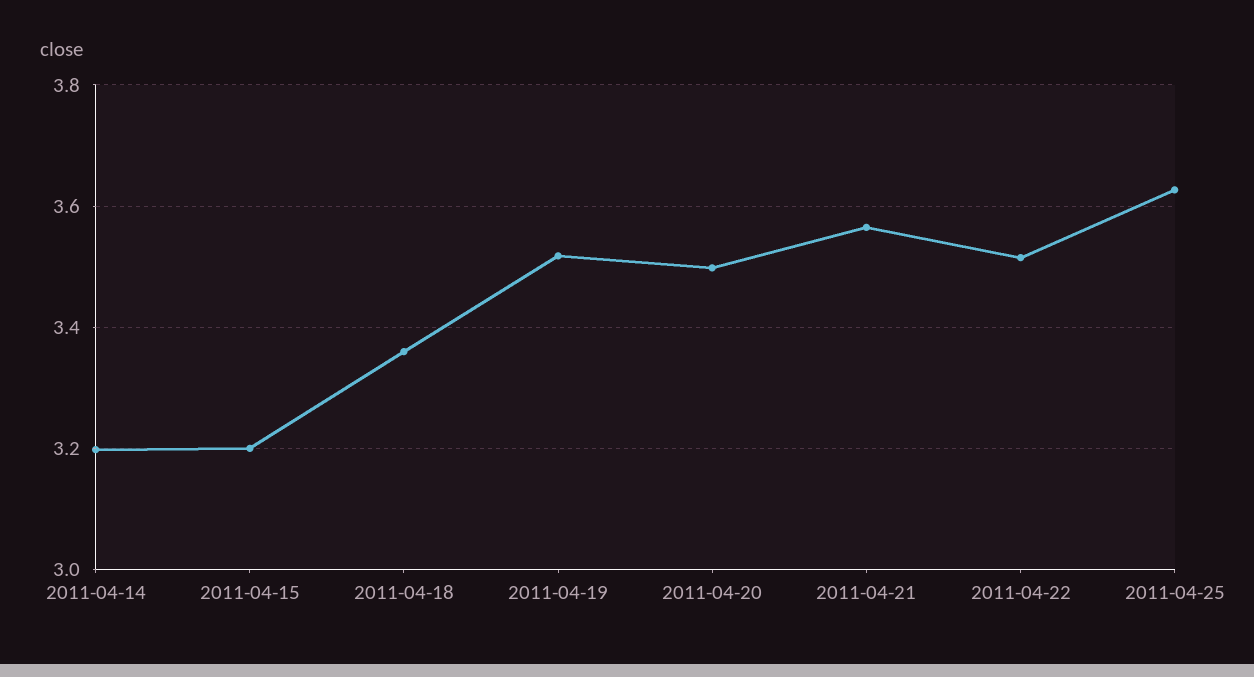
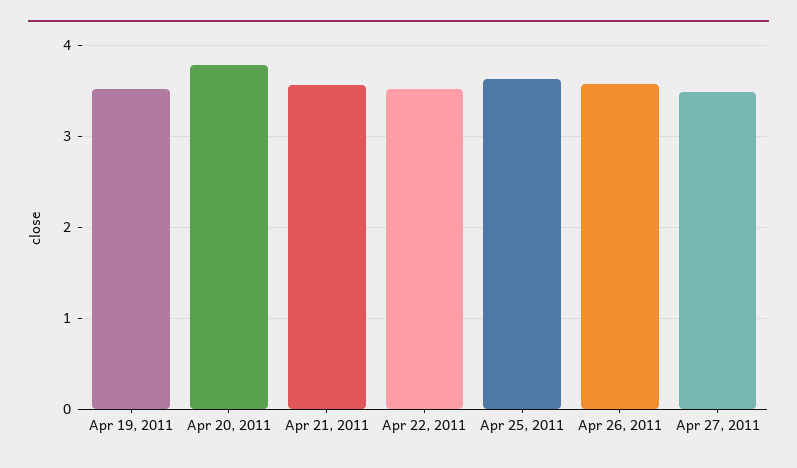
2011-04-14: 3.2 -> none
2011-04-15: 3.2 -> none
2011-04-18: 3.36 -> none
2011-04-20: 3.5 -> 3.8
Apr 26, 2011: none -> 3.6
Apr 27, 2011: none -> 3.5

